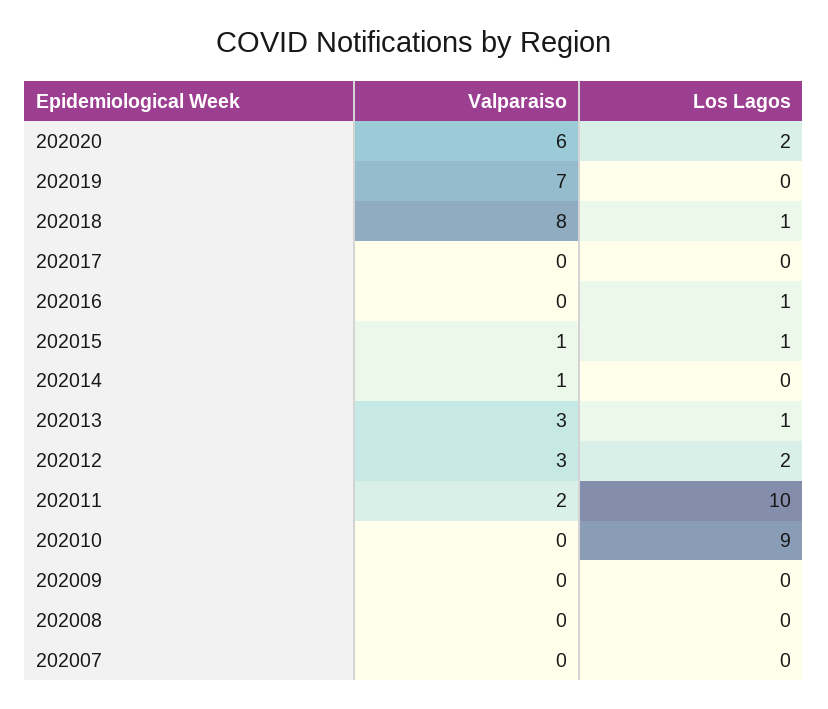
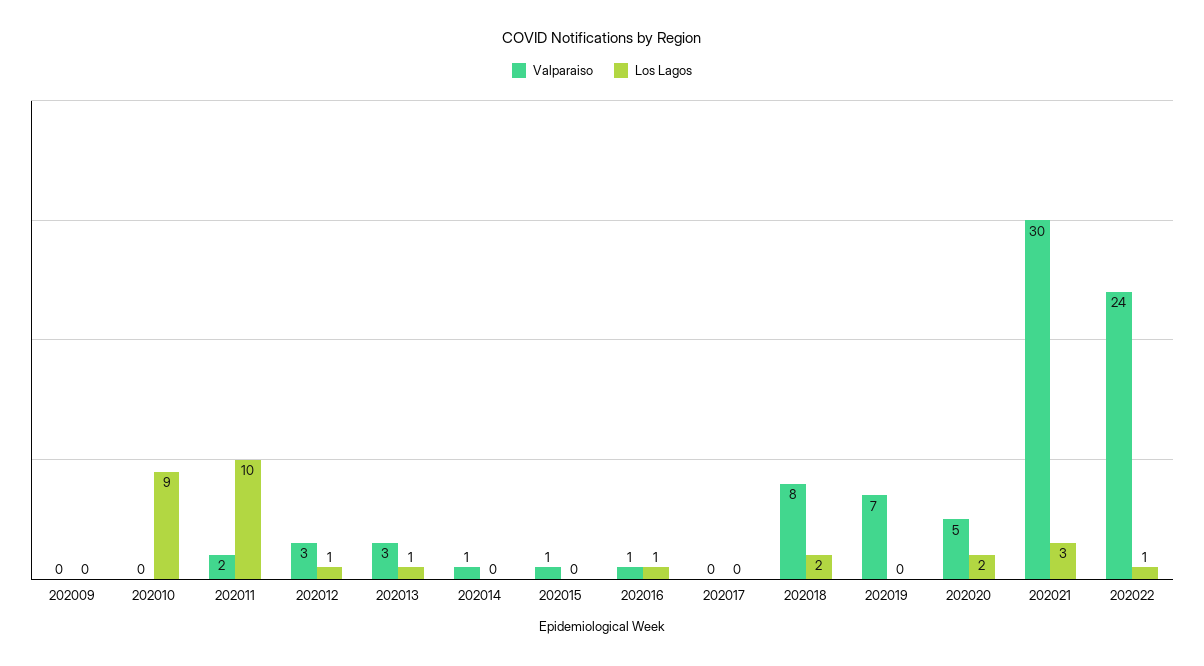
Valparaiso, 202020: 6 -> 5
Los Lagos, 202018: 1 -> 2
Valparaiso, 202016: 0 -> 1
Los Lagos, 202015: 1 -> 0
Los Lagos, 202012: 2 -> 1
Valparaiso, 202008: 0 -> none
Los Lagos, 202008: 0 -> none
Valparaiso, 202007: 0 -> none
Los Lagos, 202007: 0 -> none
Valparaiso, 202021: none -> 30
Los Lagos, 202021: none -> 3
Valparaiso, 202022: none -> 24
Los Lagos, 202022: none -> 1

